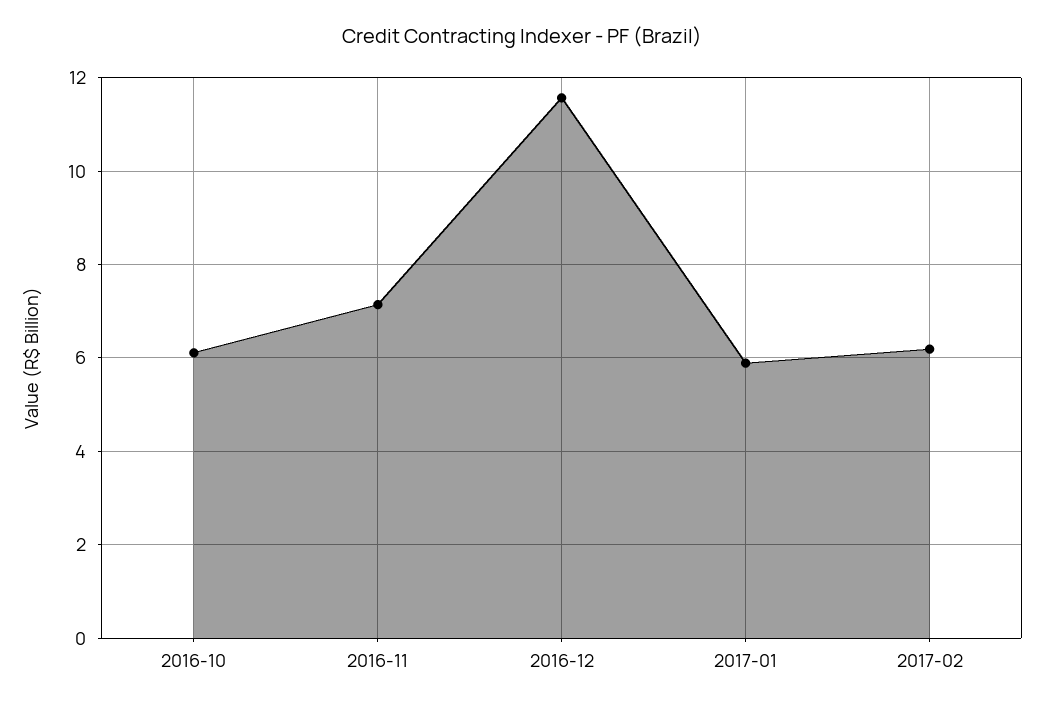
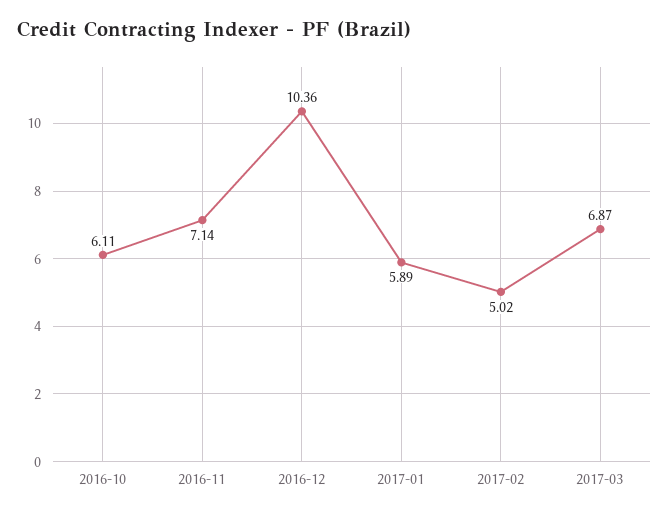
2016-12: 11.6 -> 10.36
2017-02: 6.2 -> 5.02
2017-03: none -> 6.87

